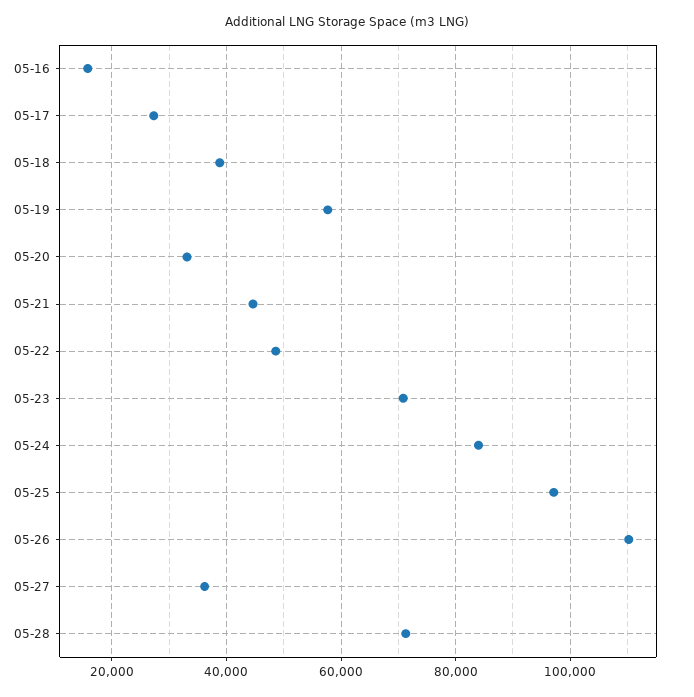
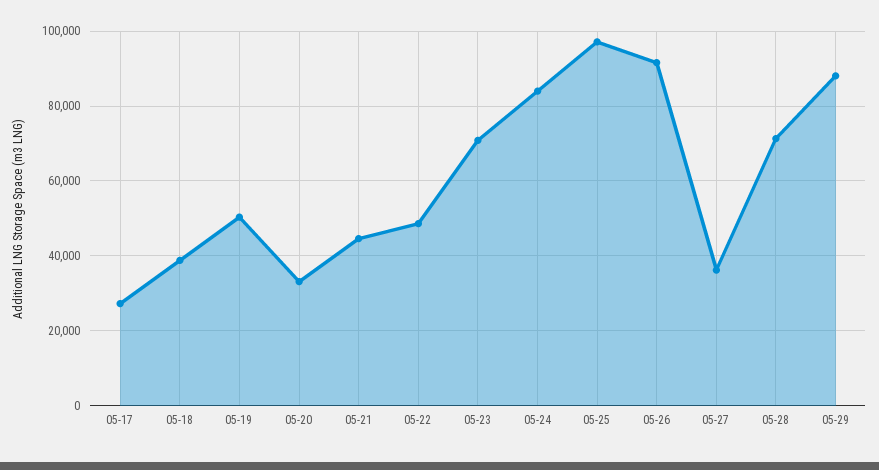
05-16: 16000 -> none
05-19: 58000 -> 50000
05-26: 110000 -> 92000
05-29: none -> 88000

